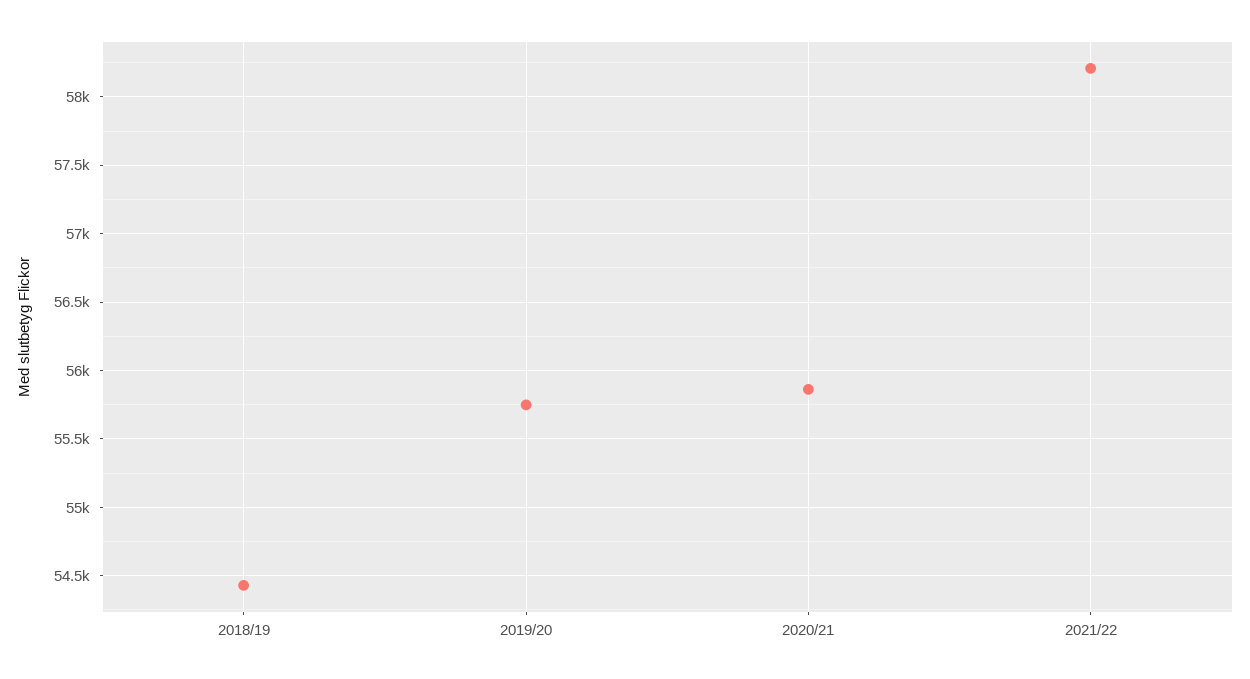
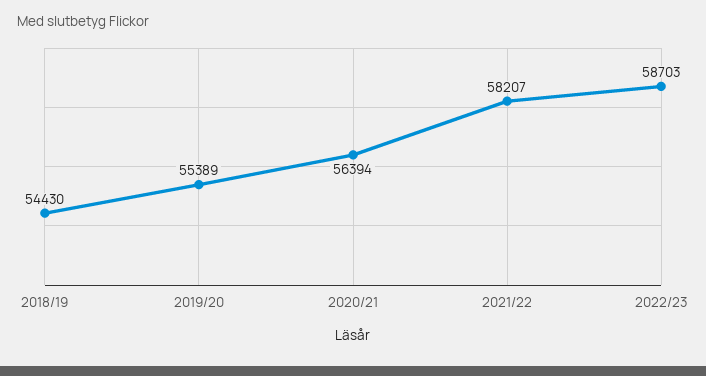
2019/20: 55750 -> 55389
2020/21: 55850 -> 56394
2022/23: none -> 58703

